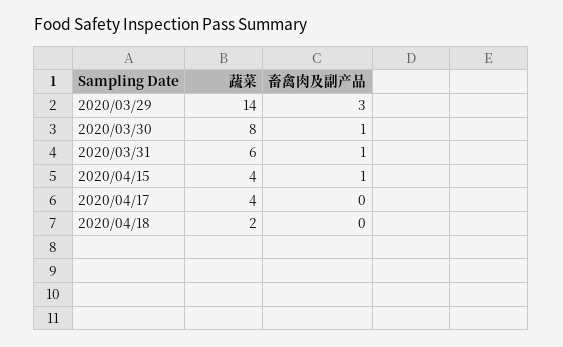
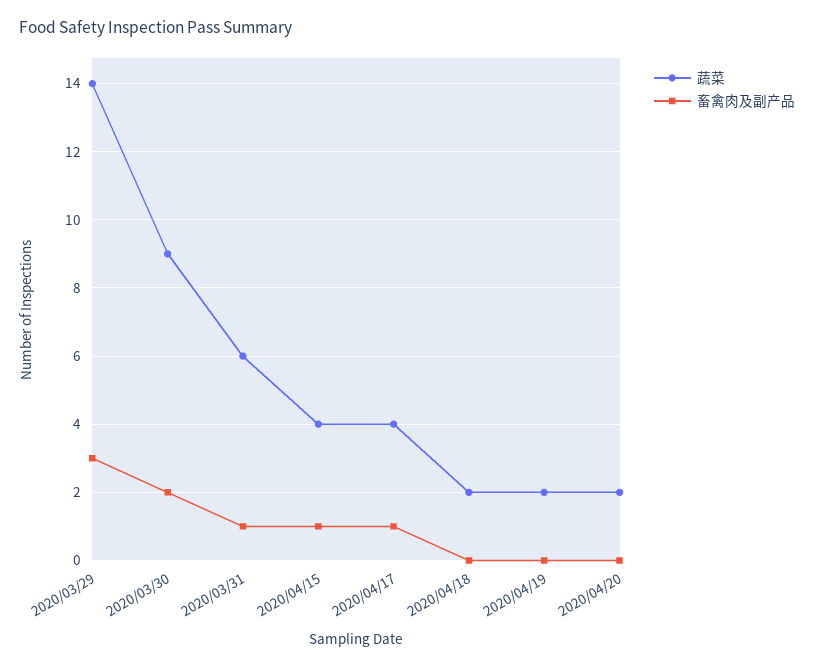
蔬菜, 2020/03/30: 8 -> 9
畜禽肉及副产品, 2020/03/30: 1 -> 2
畜禽肉及副产品, 2020/04/17: 0 -> 1
蔬菜, 2020/04/19: none -> 2
畜禽肉及副产品, 2020/04/19: none -> 0
蔬菜, 2020/04/20: none -> 2
畜禽肉及副产品, 2020/04/20: none -> 0

